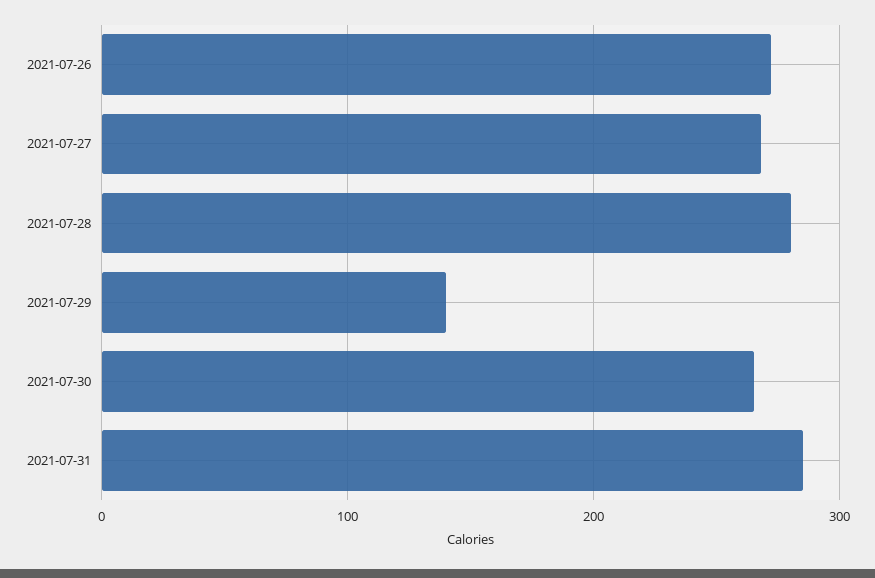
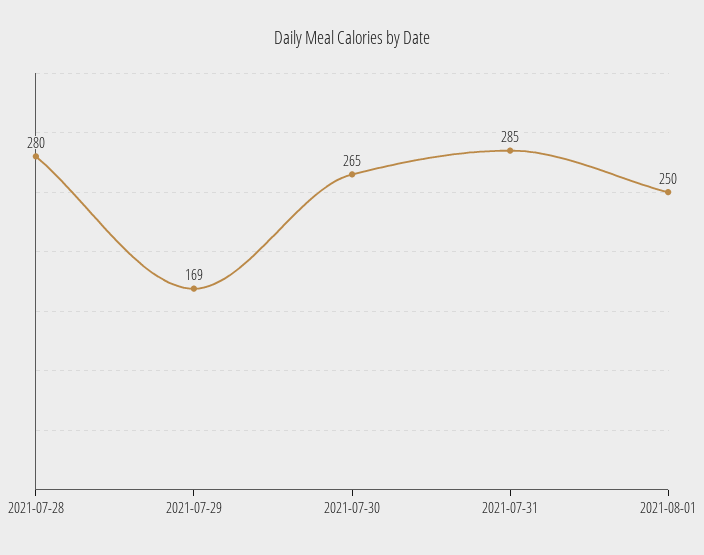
2021-07-26: 270 -> none
2021-07-27: 270 -> none
2021-07-29: 140 -> 169
2021-08-01: none -> 250

